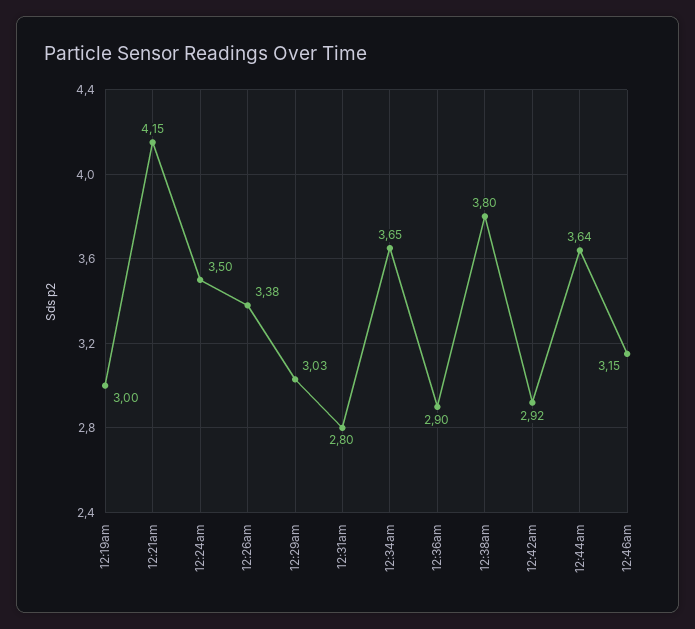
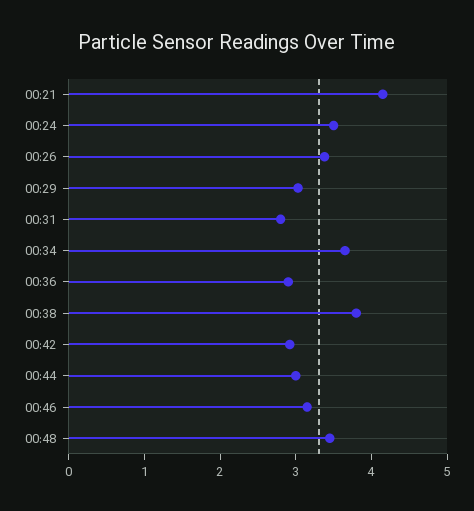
12:19am: 3 -> none
12:44am: 3.64 -> 3
00:48: none -> 3.4

